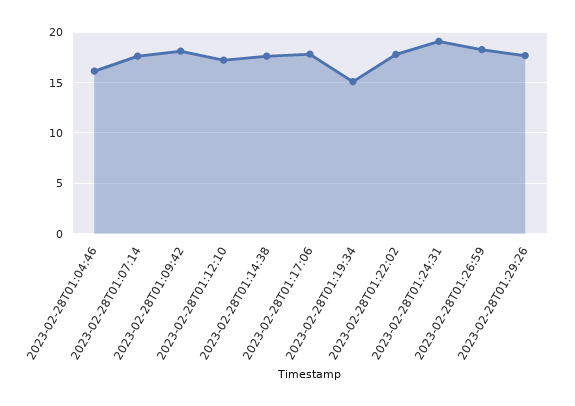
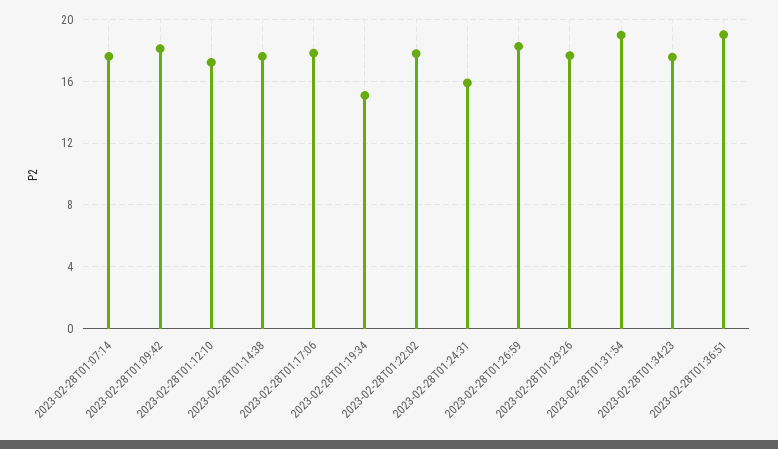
2023-02-28T01:04:46: 16 -> none
2023-02-28T01:24:31: 19 -> 16
2023-02-28T01:31:54: none -> 19
2023-02-28T01:34:23: none -> 17.5
2023-02-28T01:36:51: none -> 19

